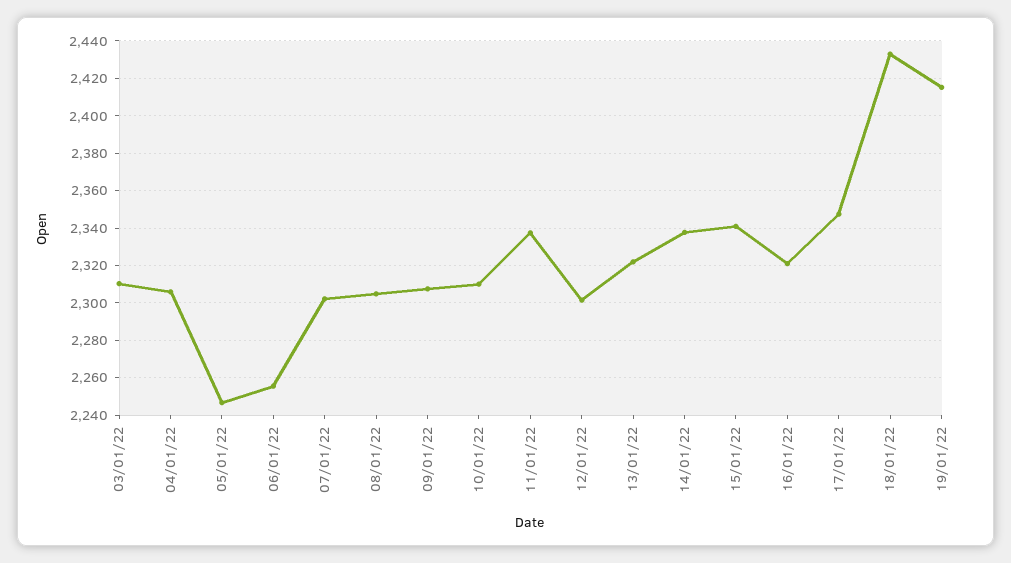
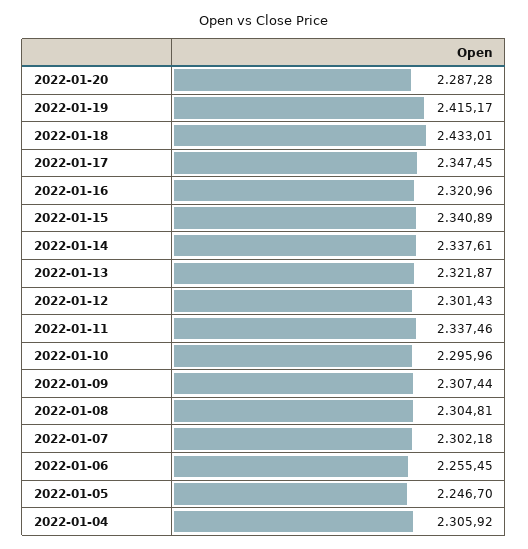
03/01/22: 2310 -> none
10/01/22: 2310 -> 2295.96
2022-01-20: none -> 2287.28

